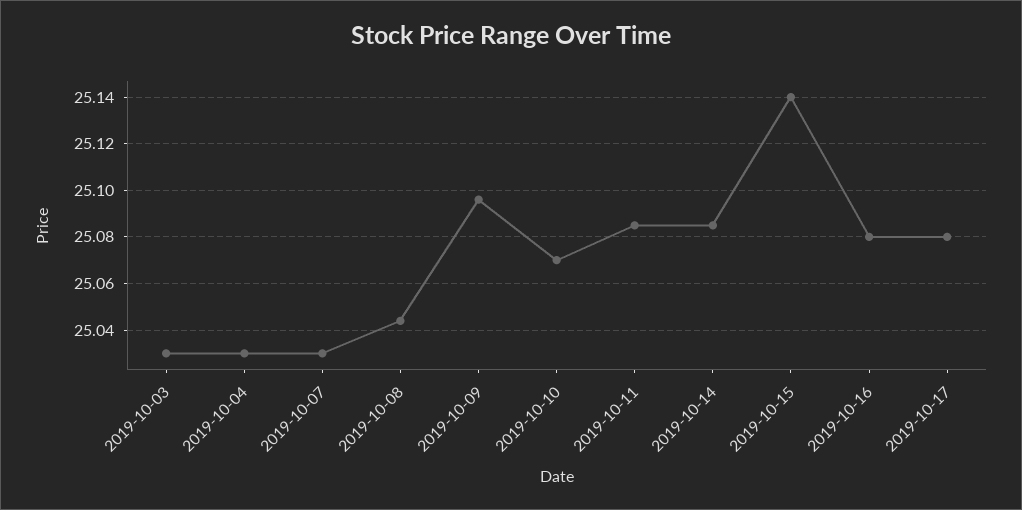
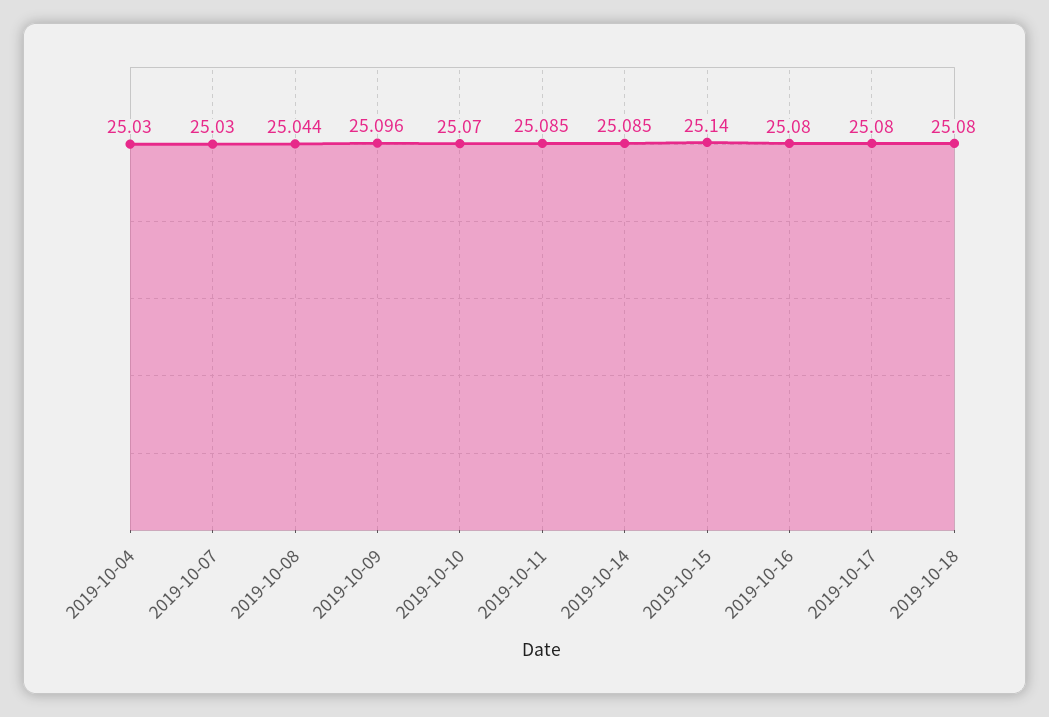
2019-10-03: 25.03 -> none
2019-10-18: none -> 25.08

